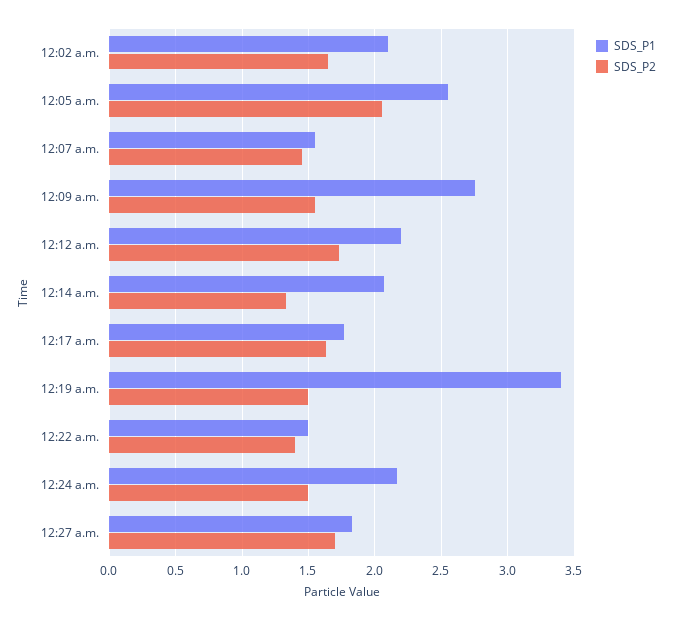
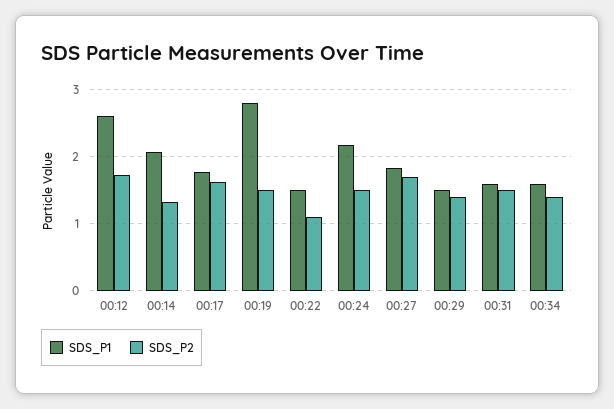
SDS_P1, 12:02 a.m.: 2.1 -> none
SDS_P2, 12:02 a.m.: 1.65 -> none
SDS_P1, 12:05 a.m.: 2.55 -> none
SDS_P2, 12:05 a.m.: 2.05 -> none
SDS_P1, 12:07 a.m.: 1.55 -> none
SDS_P2, 12:07 a.m.: 1.45 -> none
SDS_P1, 12:09 a.m.: 2.75 -> none
SDS_P2, 12:09 a.m.: 1.55 -> none
SDS_P1, 12:12 a.m.: 2.2 -> 2.6
SDS_P1, 12:19 a.m.: 3.4 -> 2.8
SDS_P2, 12:22 a.m.: 1.4 -> 1.1
SDS_P1, 00:29: none -> 1.5
SDS_P2, 00:29: none -> 1.4
SDS_P1, 00:31: none -> 1.6
SDS_P2, 00:31: none -> 1.5
SDS_P1, 00:34: none -> 1.6
SDS_P2, 00:34: none -> 1.4

